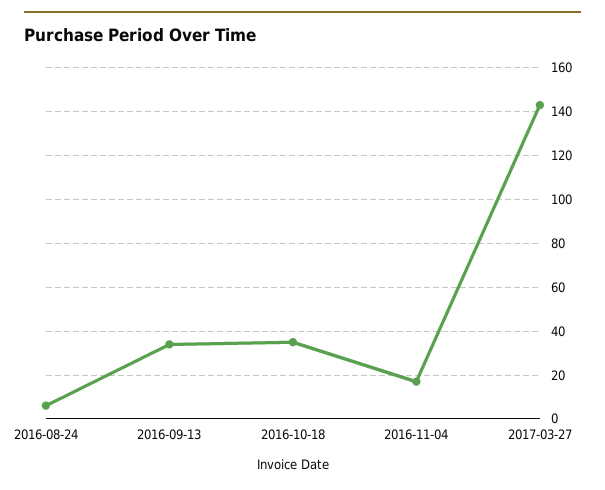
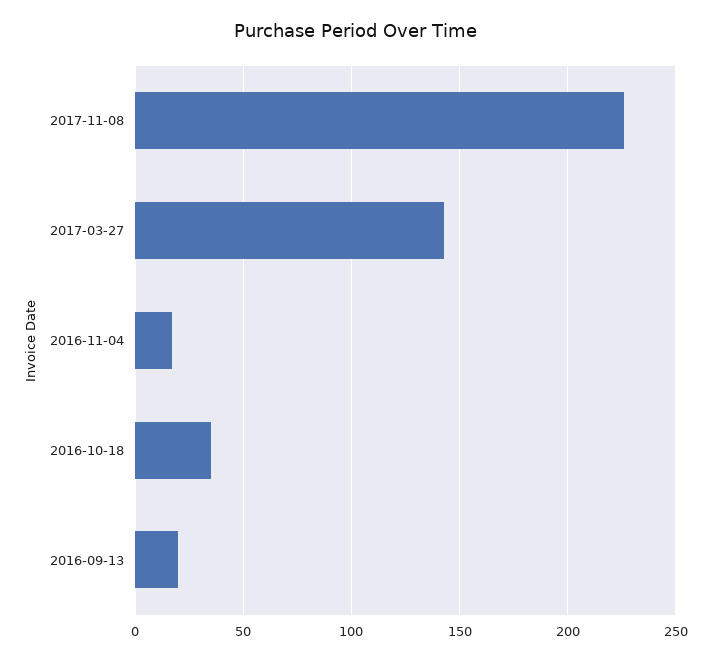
2016-08-24: 5 -> none
2016-09-13: 35 -> 20
2017-11-08: none -> 225

